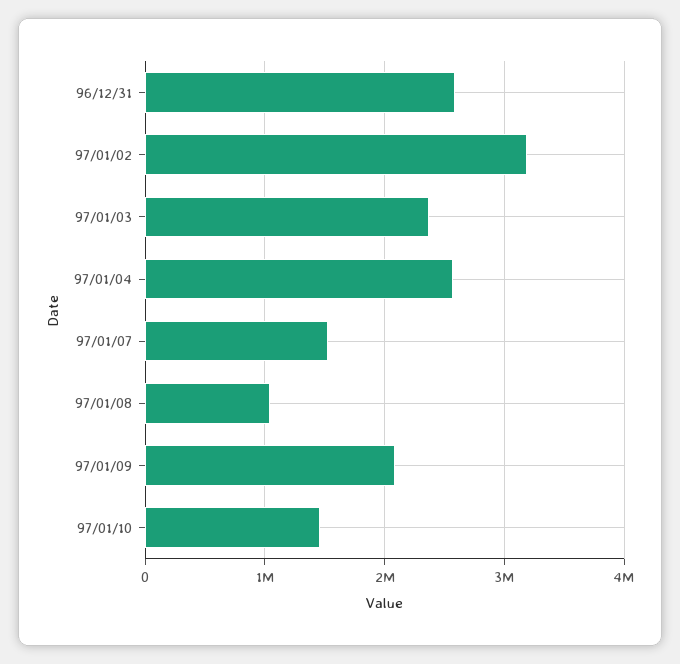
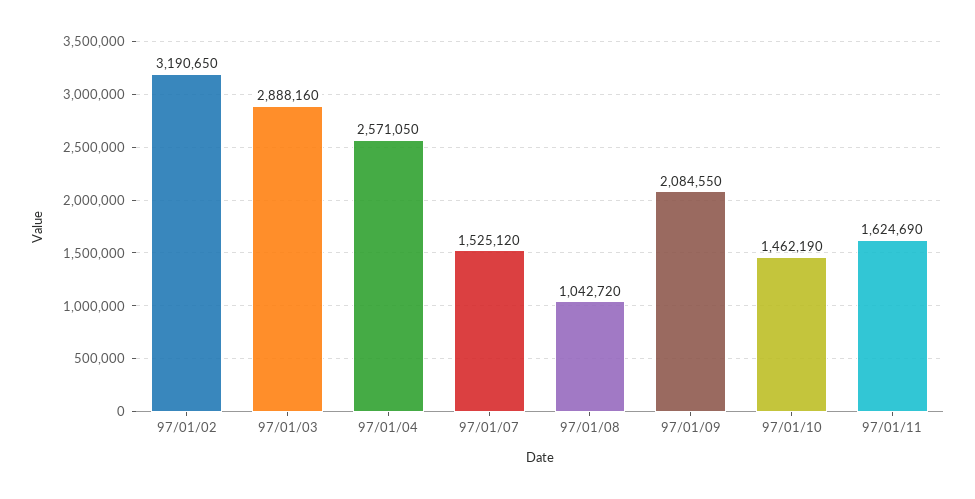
96/12/31: 2600000 -> none
97/01/03: 2400000 -> 2888160
97/01/11: none -> 1624690

